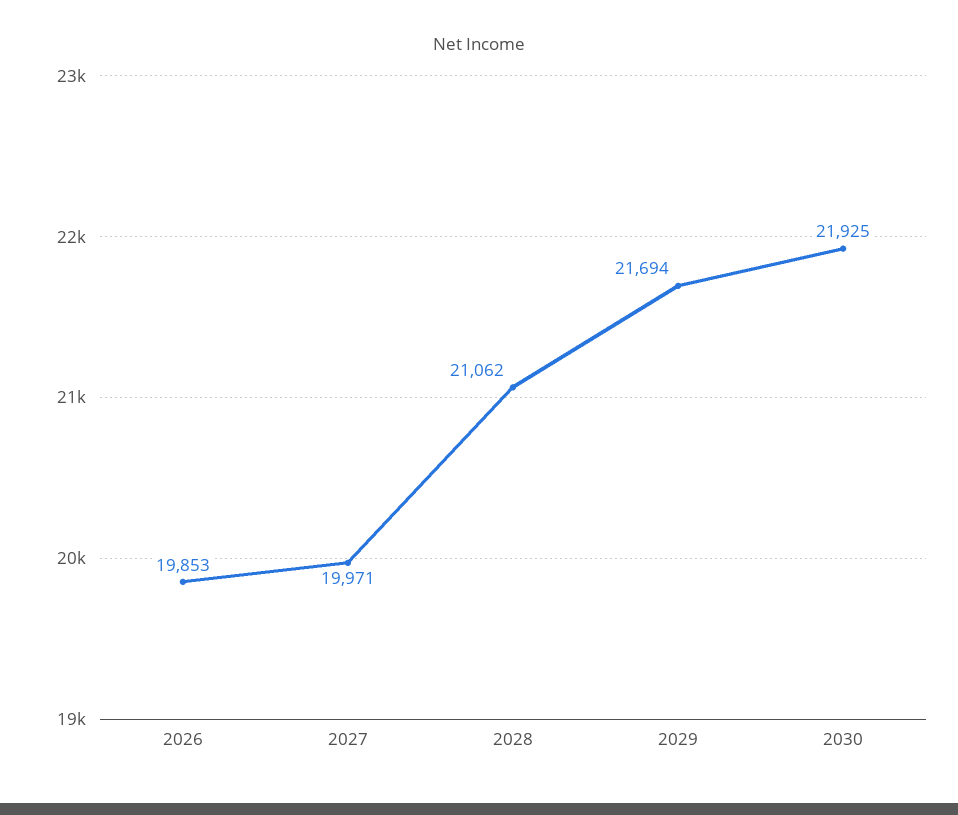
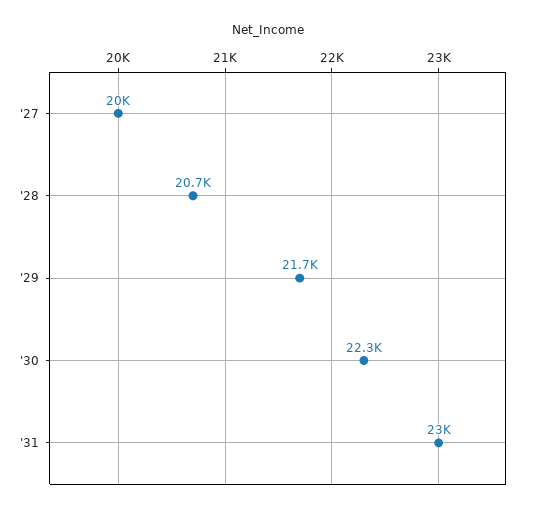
2026: 19853 -> none
2028: 21062 -> 20700
2030: 21925 -> 22300
'31: none -> 23000

